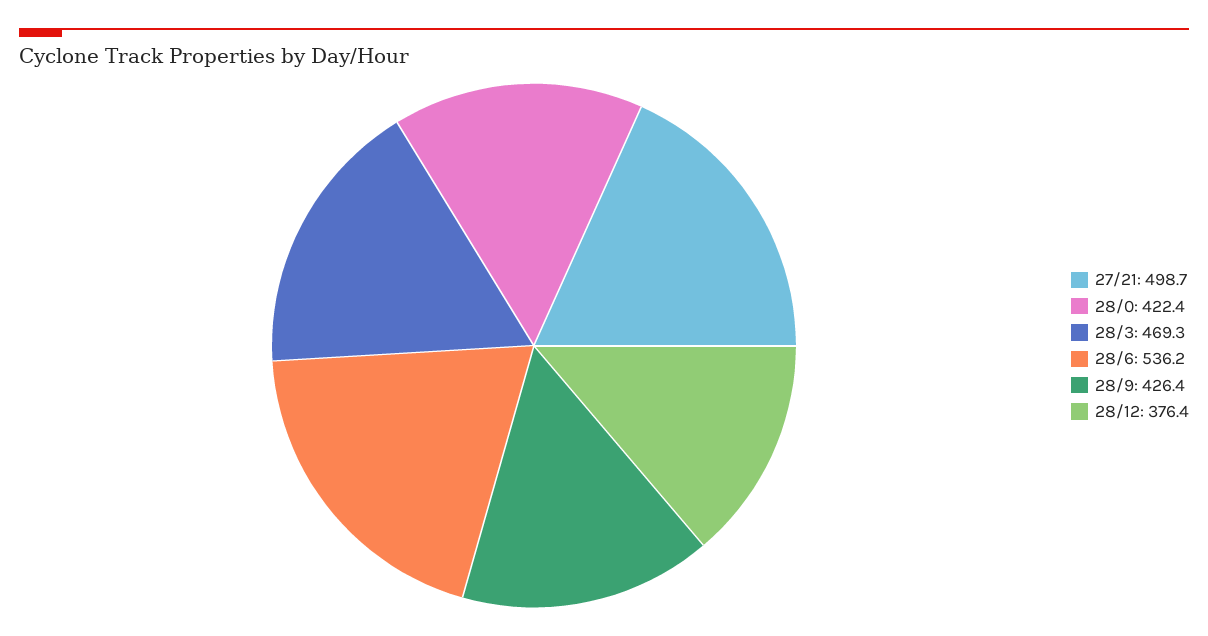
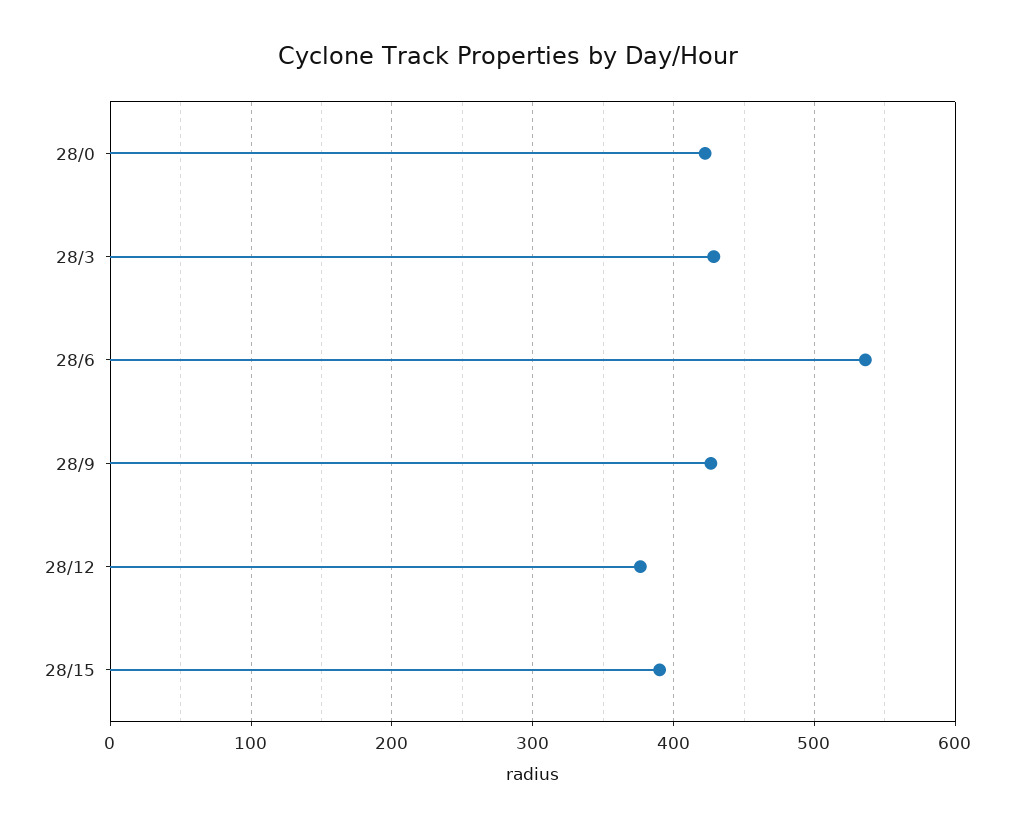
27/21: 498.7 -> none
28/3: 469.3 -> 430
28/15: none -> 390

